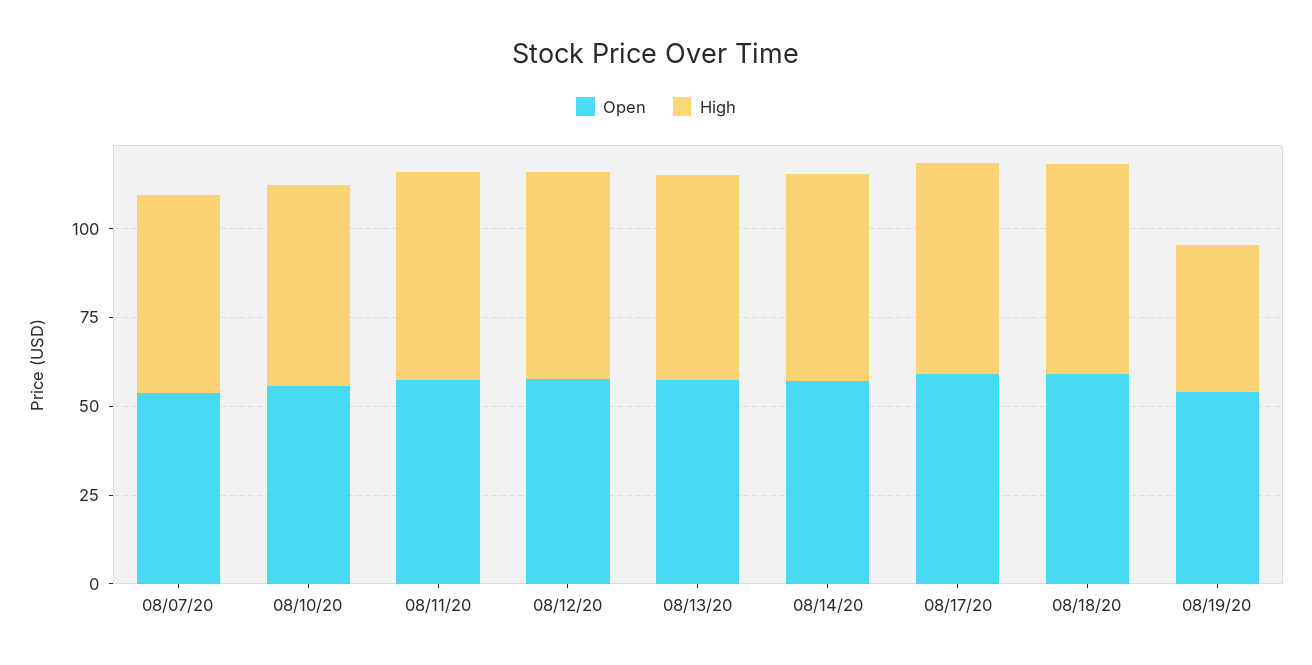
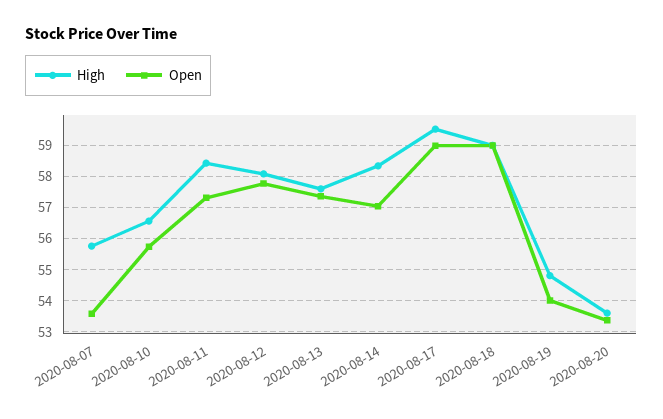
High, 08/19/20: 40 -> 54.8
High, 2020-08-20: none -> 53.6
Open, 2020-08-20: none -> 53.4

